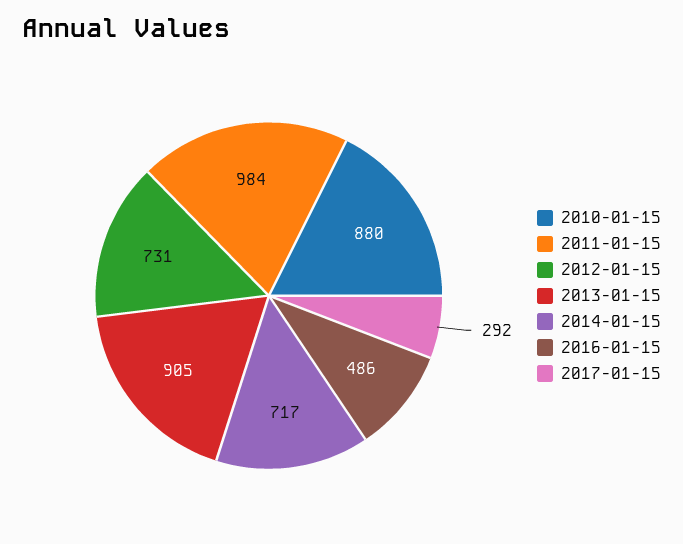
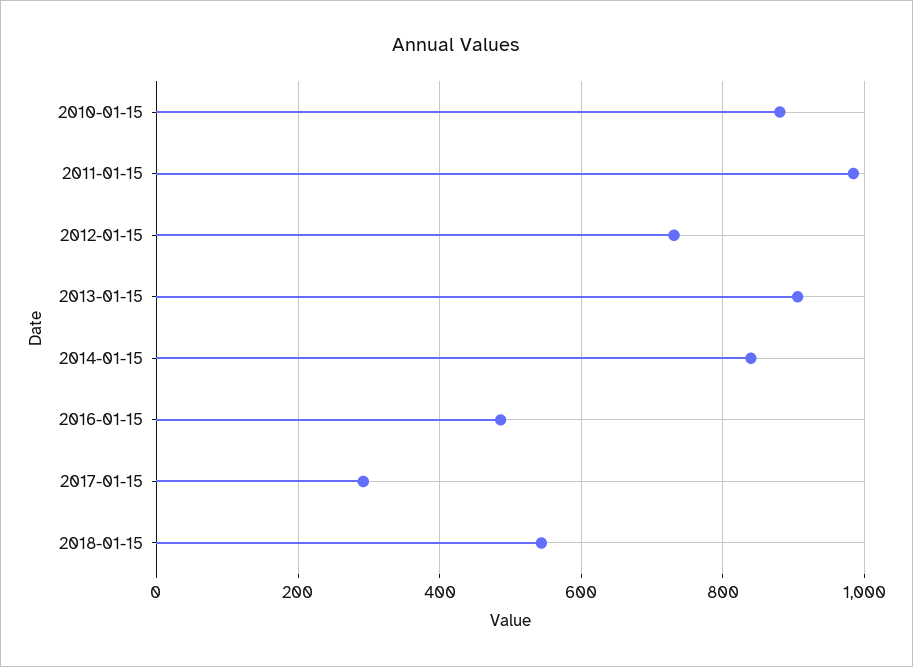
2014-01-15: 717 -> 840
2018-01-15: none -> 540

